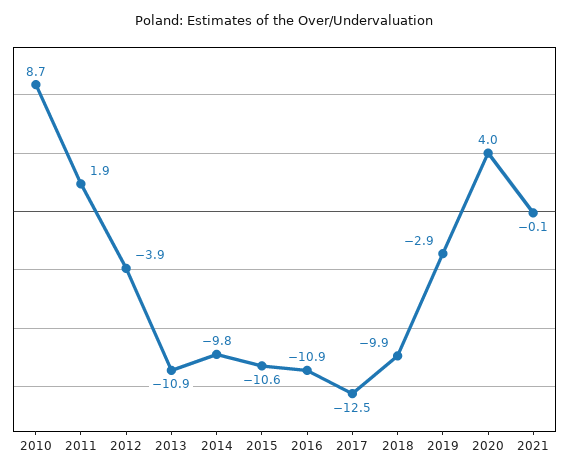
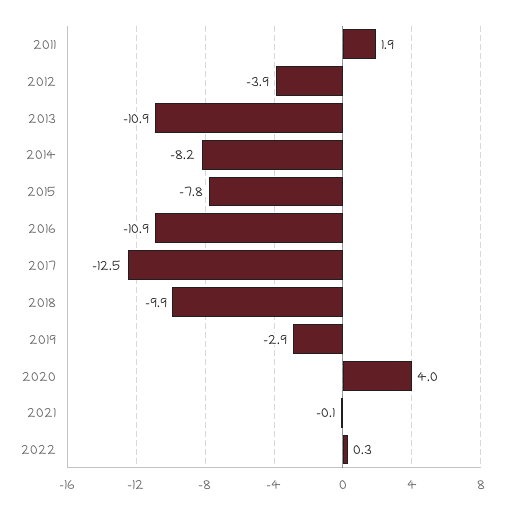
2010: 8.7 -> none
2014: -9.8 -> -8.2
2015: -10.6 -> -7.8
2022: none -> 0.3

